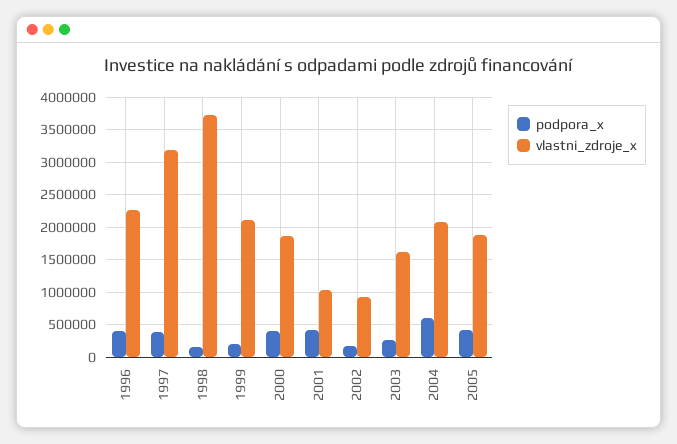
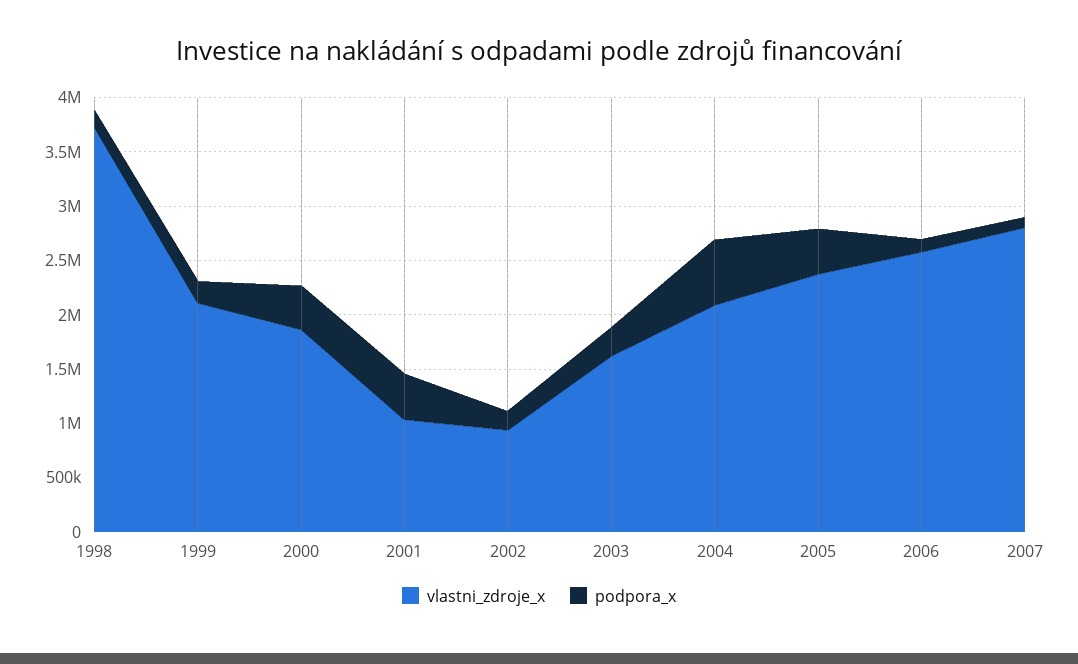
podpora_x, 1996: 400000 -> none
vlastni_zdroje_x, 1996: 2300000 -> none
podpora_x, 1997: 400000 -> none
vlastni_zdroje_x, 1997: 3200000 -> none
vlastni_zdroje_x, 2005: 1900000 -> 2400000
vlastni_zdroje_x, 2006: none -> 2600000
podpora_x, 2006: none -> 100000
vlastni_zdroje_x, 2007: none -> 2800000
podpora_x, 2007: none -> 100000

